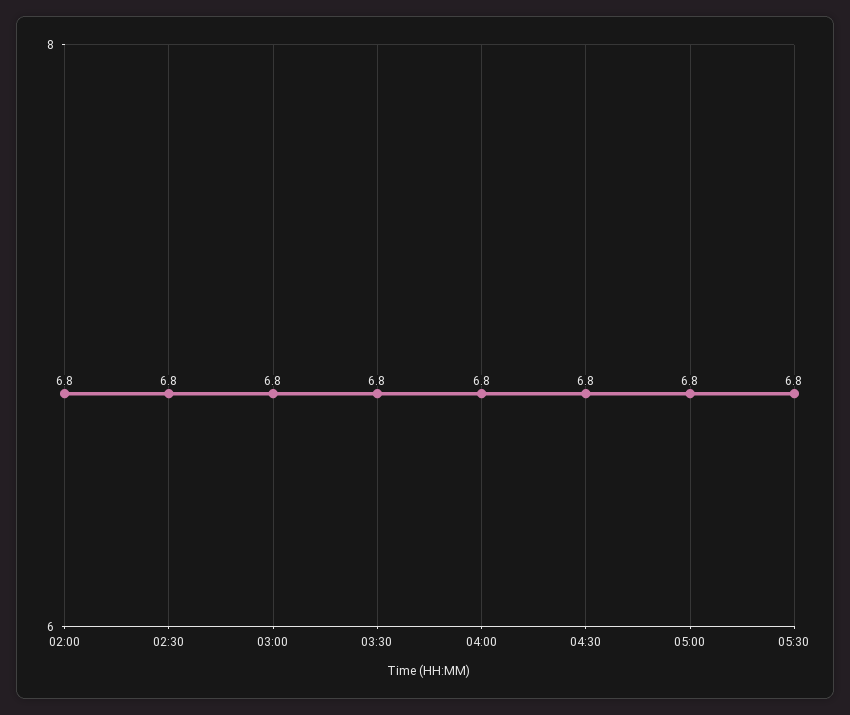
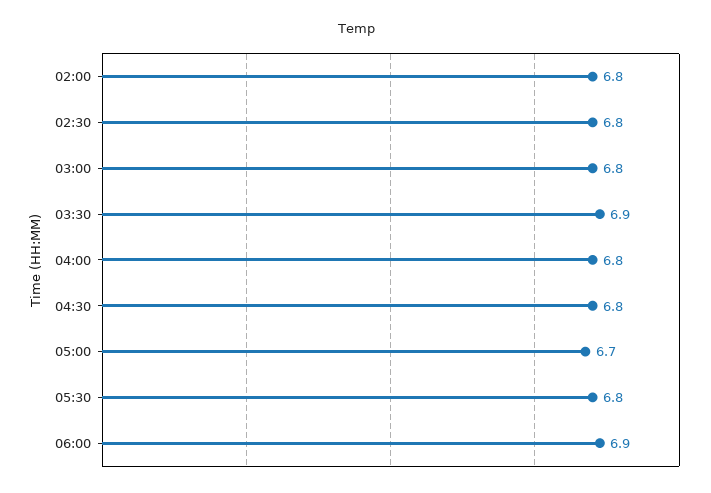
03:30: 6.8 -> 6.9
05:00: 6.8 -> 6.7
06:00: none -> 6.9

